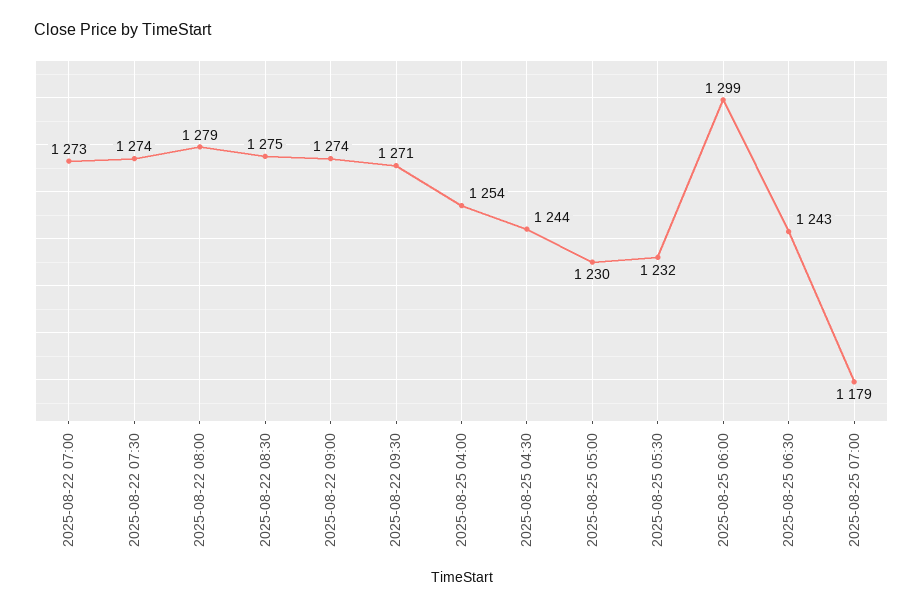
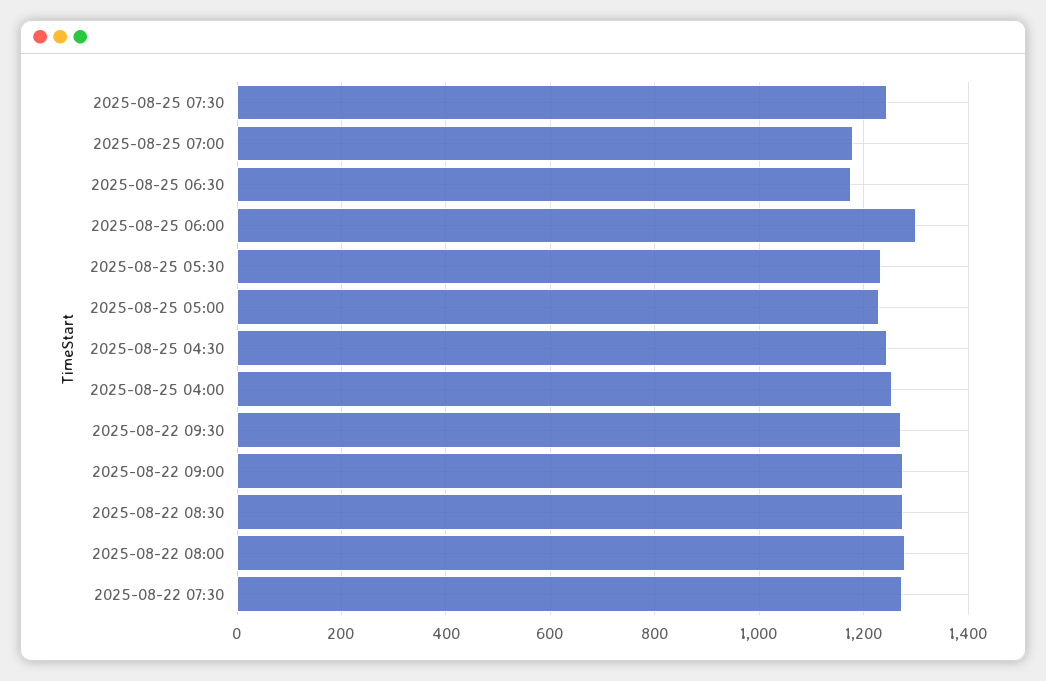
2025-08-22 07:00: 1273 -> none
2025-08-25 06:30: 1243 -> 1180
2025-08-25 07:30: none -> 1240

